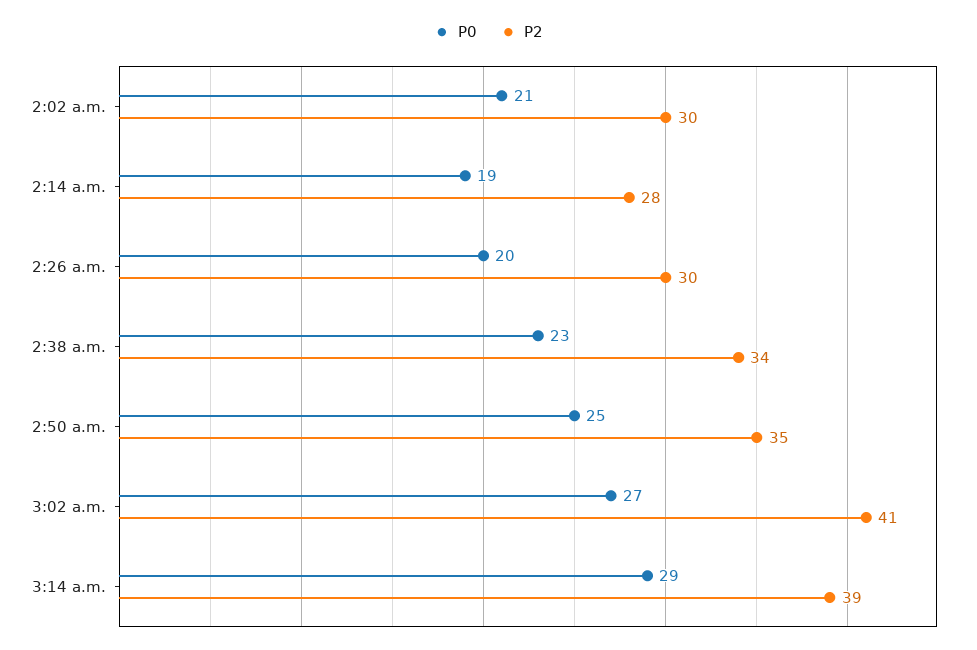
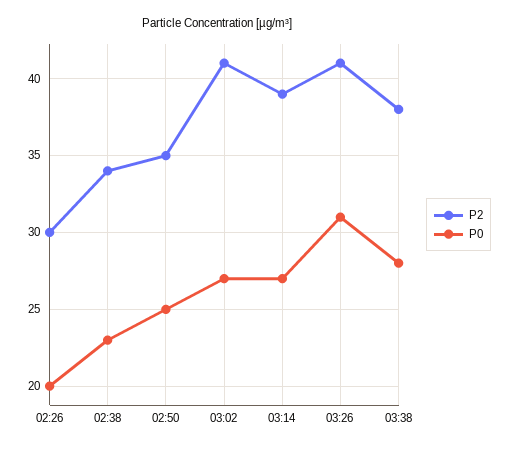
P0, 2:02 a.m.: 21 -> none
P2, 2:02 a.m.: 30 -> none
P0, 2:14 a.m.: 19 -> none
P2, 2:14 a.m.: 28 -> none
P0, 3:14 a.m.: 29 -> 27
P2, 03:26: none -> 41
P0, 03:26: none -> 31
P2, 03:38: none -> 38
P0, 03:38: none -> 28

